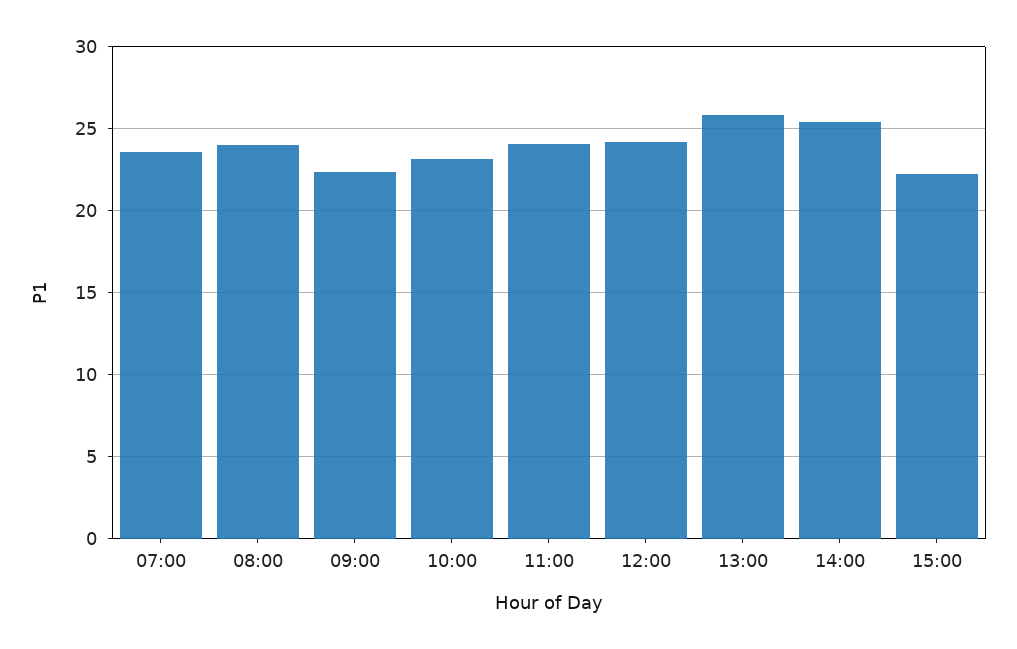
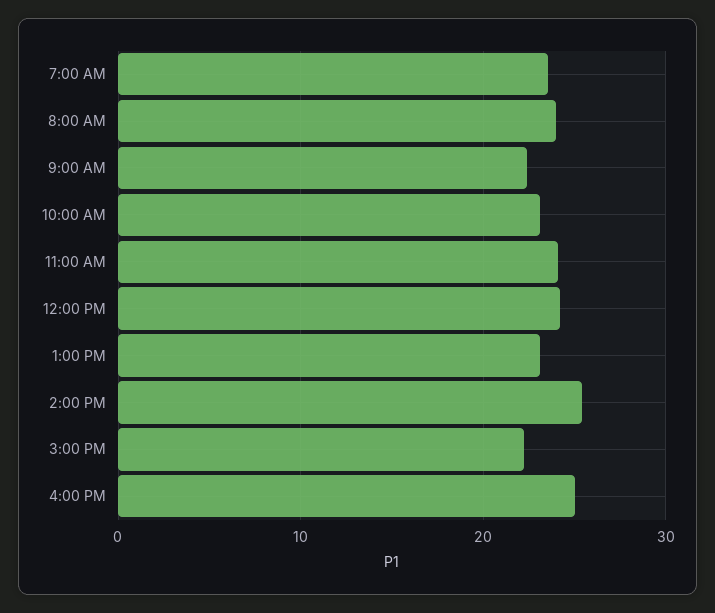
13:00: 26 -> 23
4:00 PM: none -> 25

